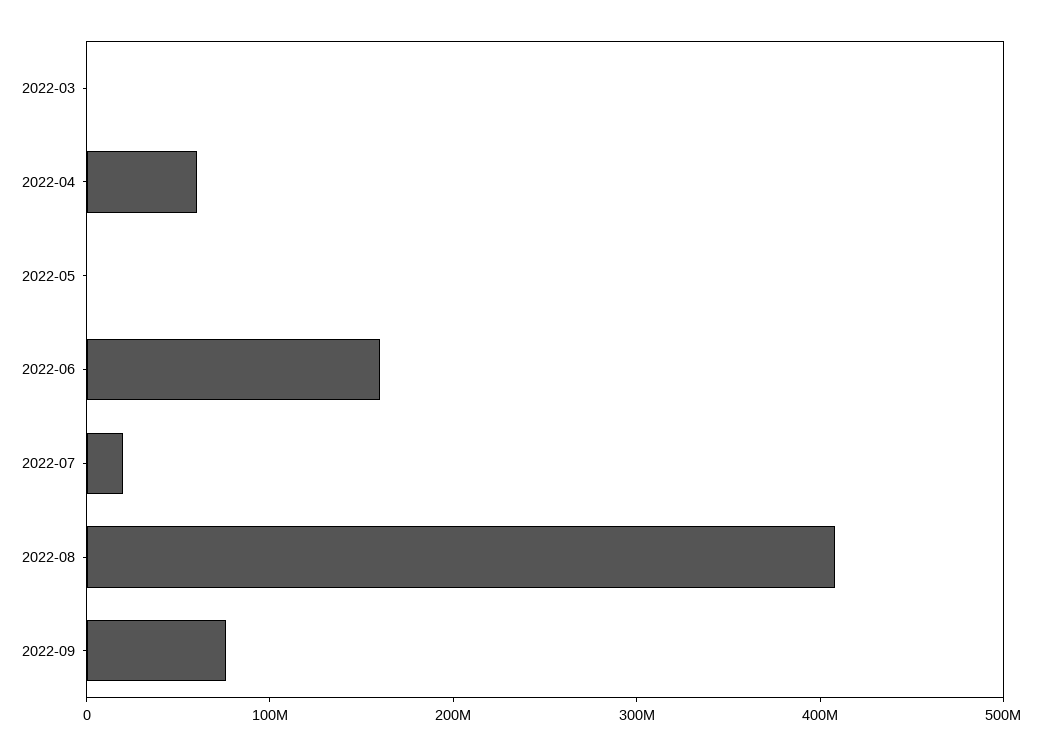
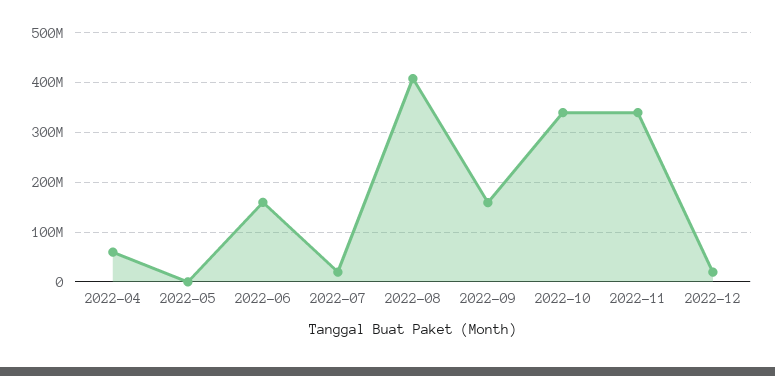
2022-03: 0 -> none
2022-09: 80000000 -> 160000000
2022-10: none -> 340000000
2022-11: none -> 340000000
2022-12: none -> 20000000

